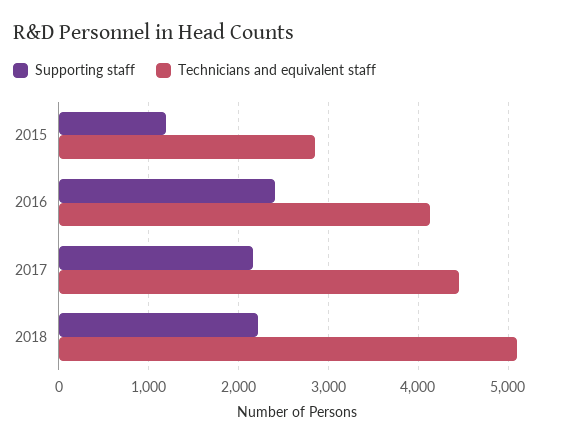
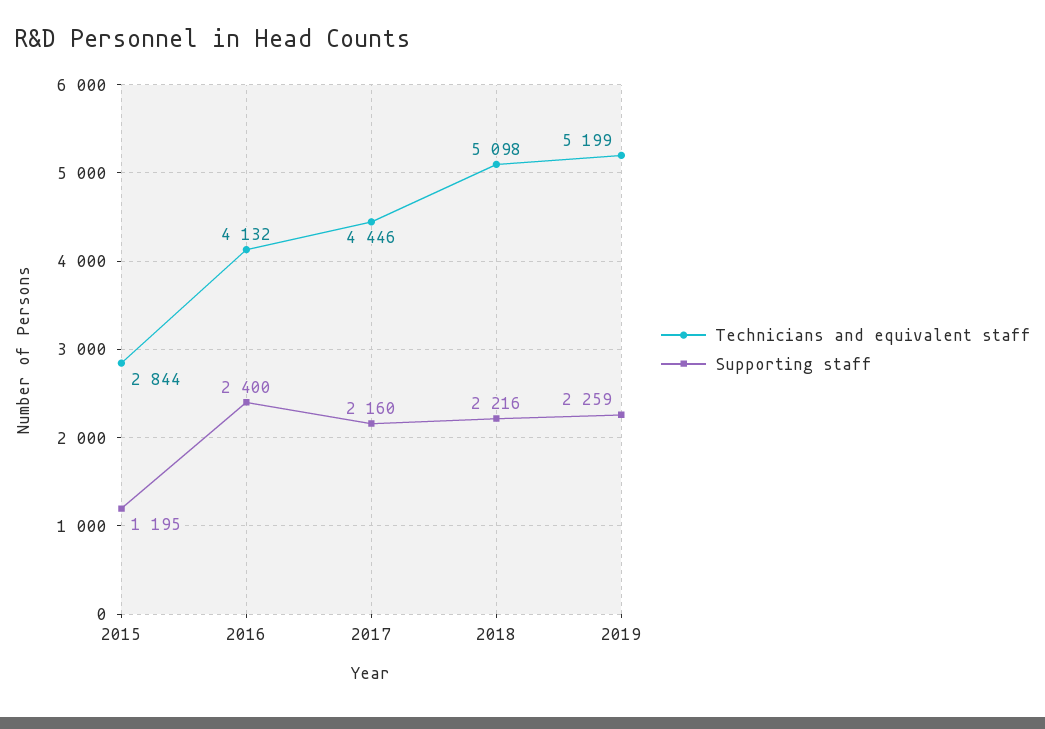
Technicians and equivalent staff, 2019: none -> 5199
Supporting staff, 2019: none -> 2259

